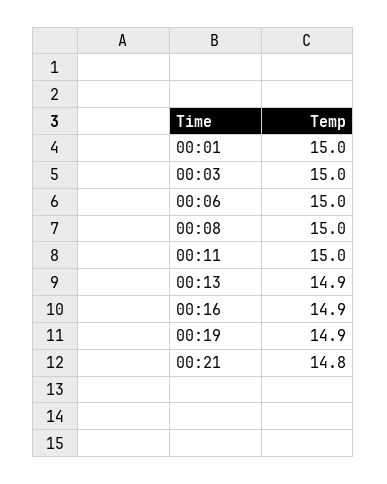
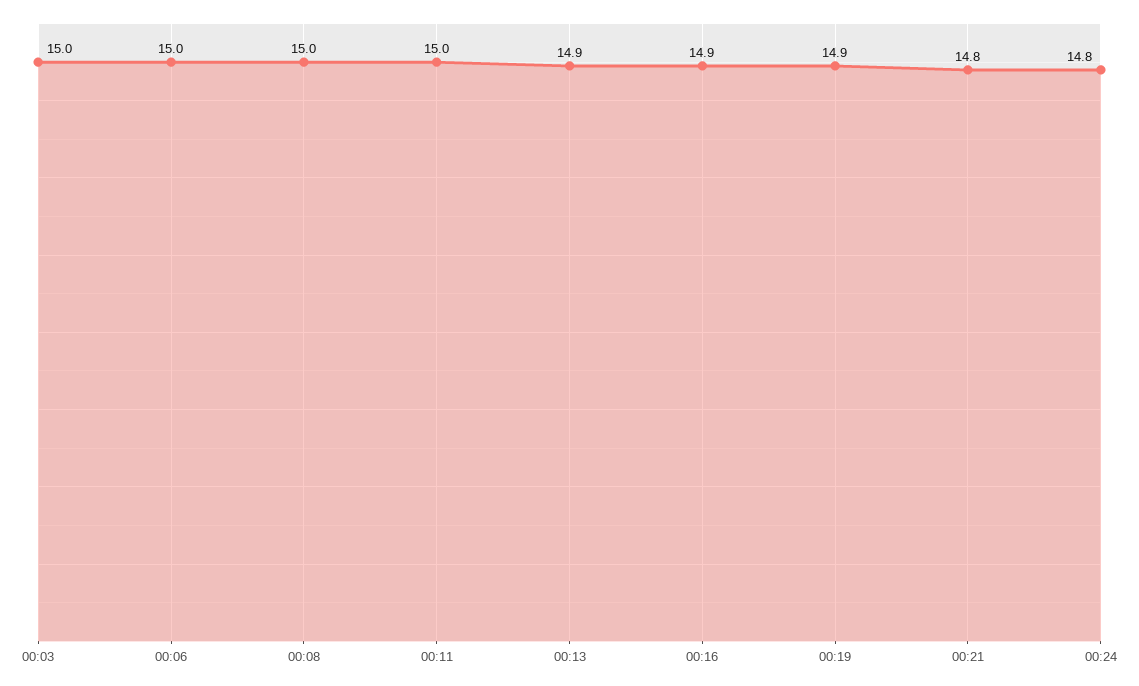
00:01: 15 -> none
00:24: none -> 14.8

